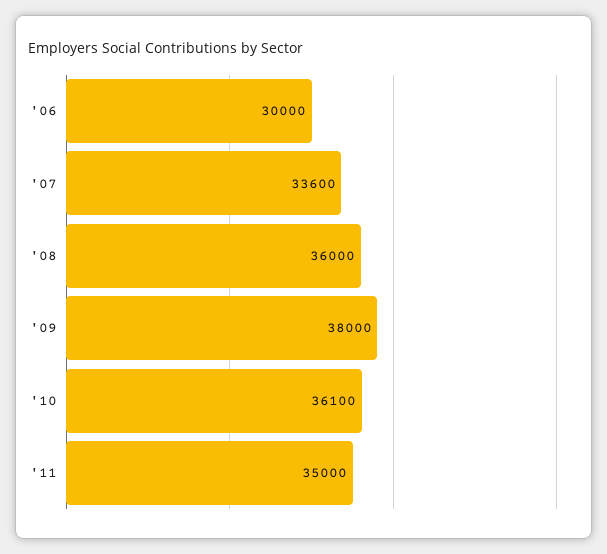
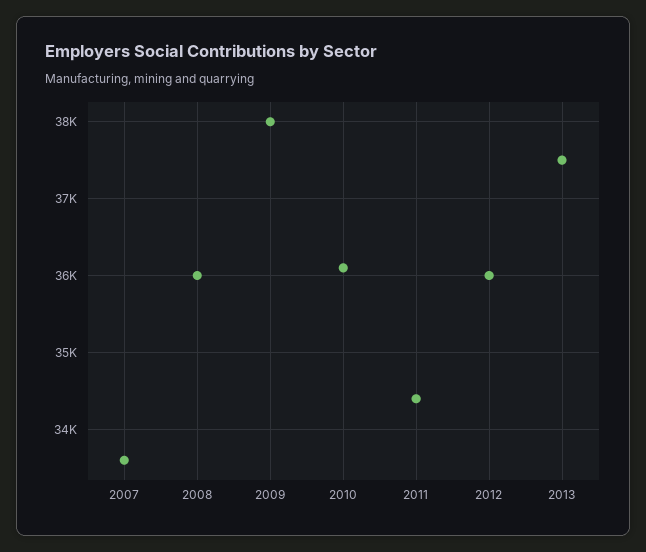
'06: 30000 -> none
'11: 35000 -> 34400
2012: none -> 36000
2013: none -> 37500

